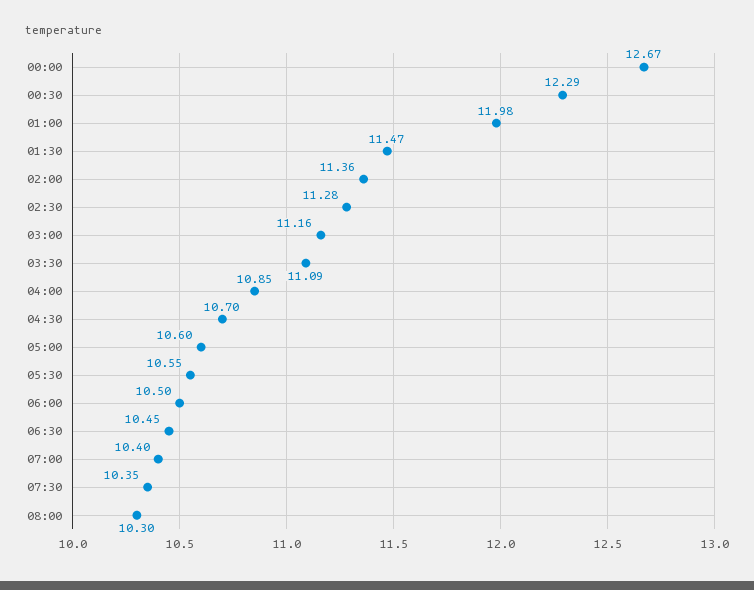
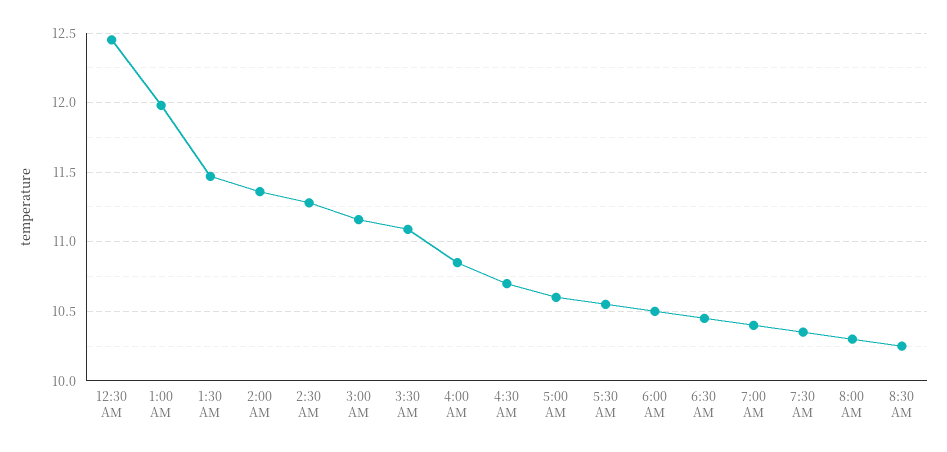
00:00: 12.67 -> none
00:30: 12.29 -> 12.45
8:30 AM: none -> 10.25

